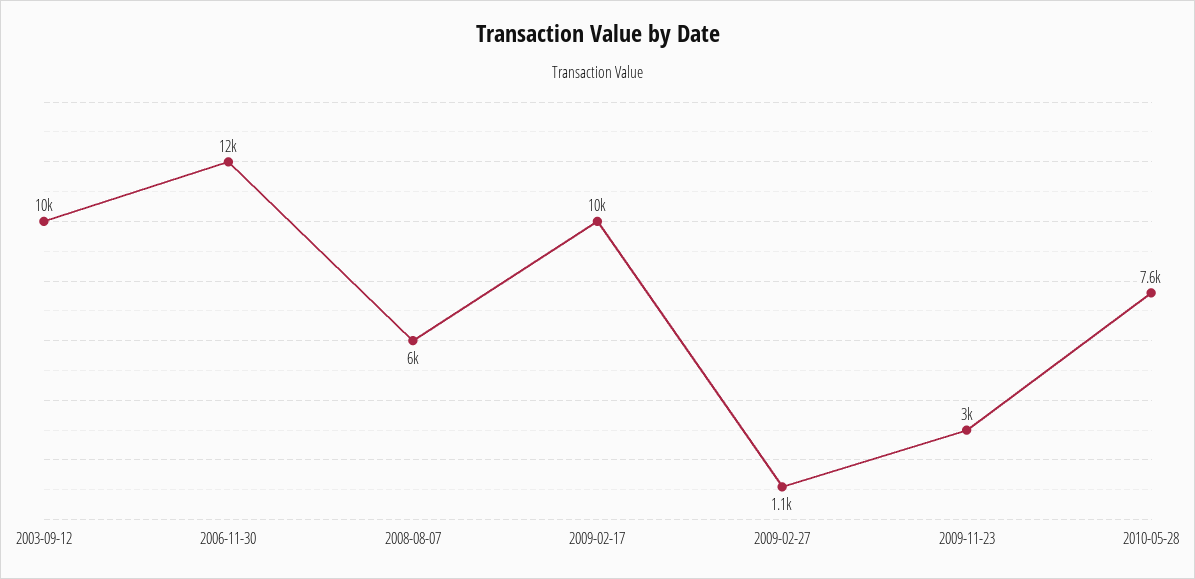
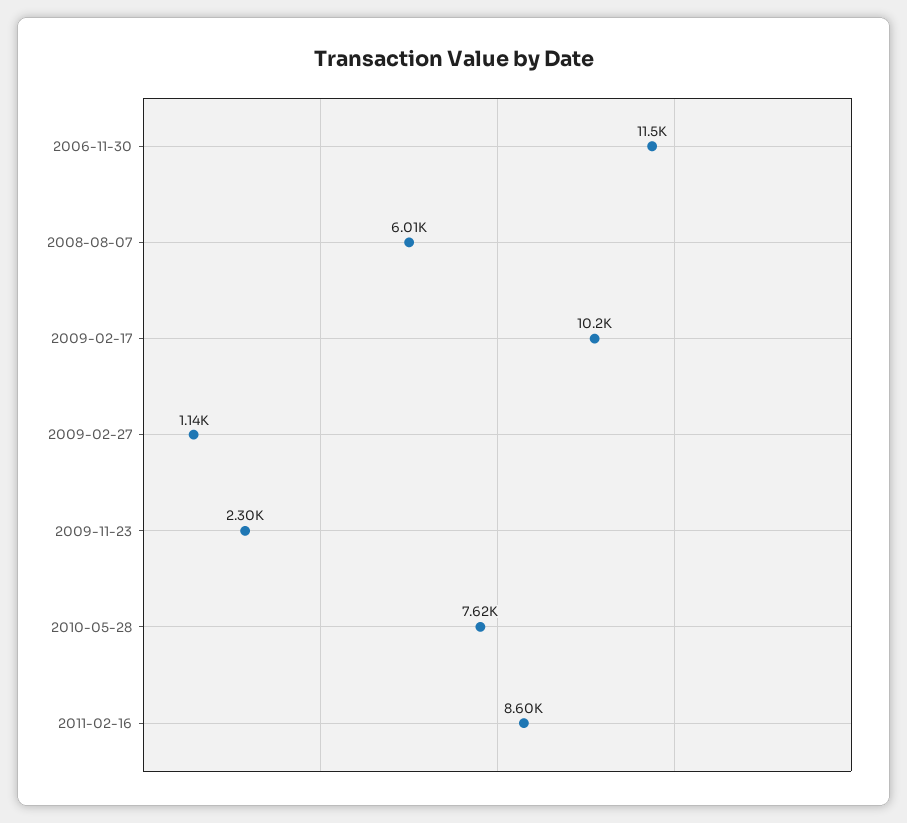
2003-09-12: 10000 -> none
2009-11-23: 3000 -> 2300
2011-02-16: none -> 8600

